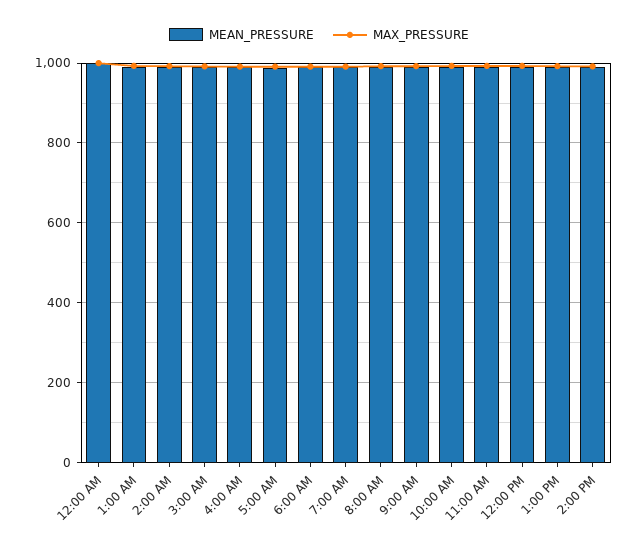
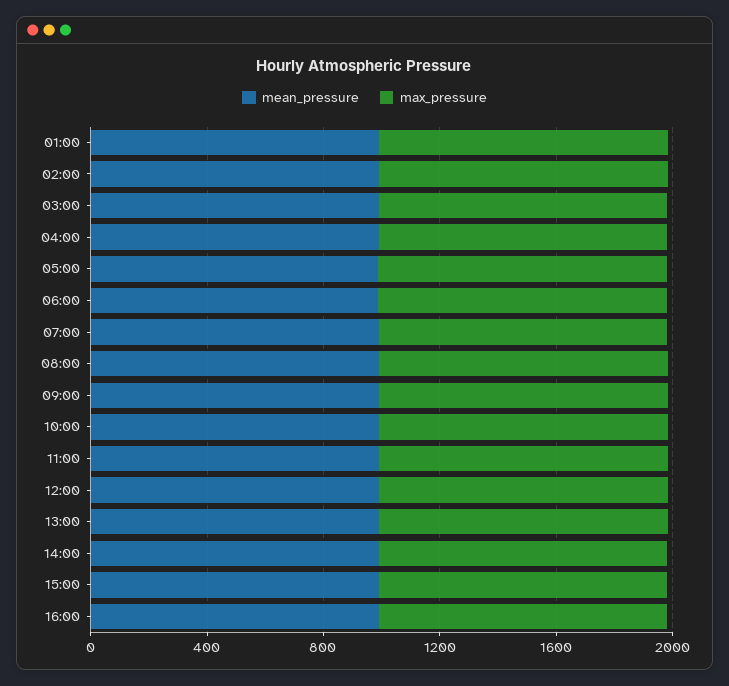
MEAN_PRESSURE, 12:00 AM: 1000 -> none
MAX_PRESSURE, 12:00 AM: 1000 -> none
MEAN_PRESSURE, 15:00: none -> 1000
MAX_PRESSURE, 15:00: none -> 1000
MEAN_PRESSURE, 16:00: none -> 1000
MAX_PRESSURE, 16:00: none -> 1000

